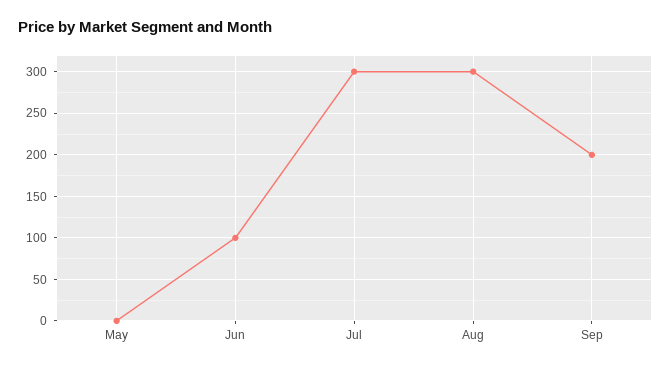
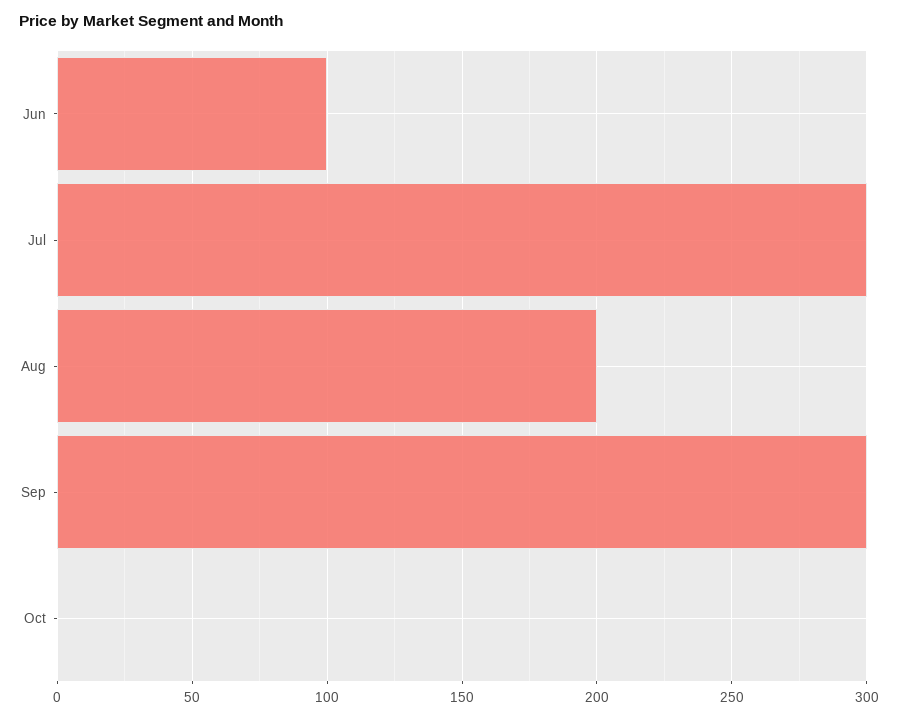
May: 0 -> none
Aug: 300 -> 200
Sep: 200 -> 300
Oct: none -> 0

